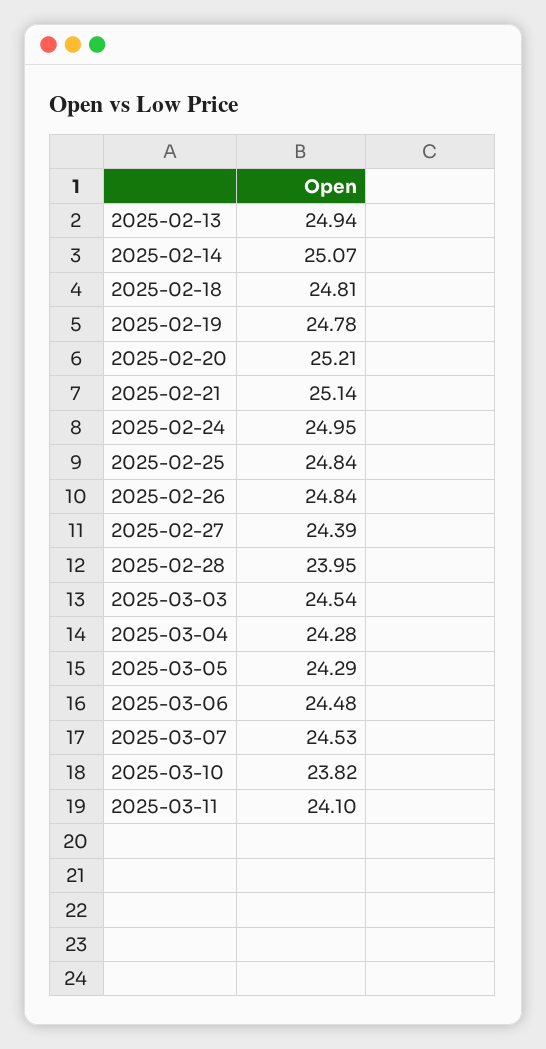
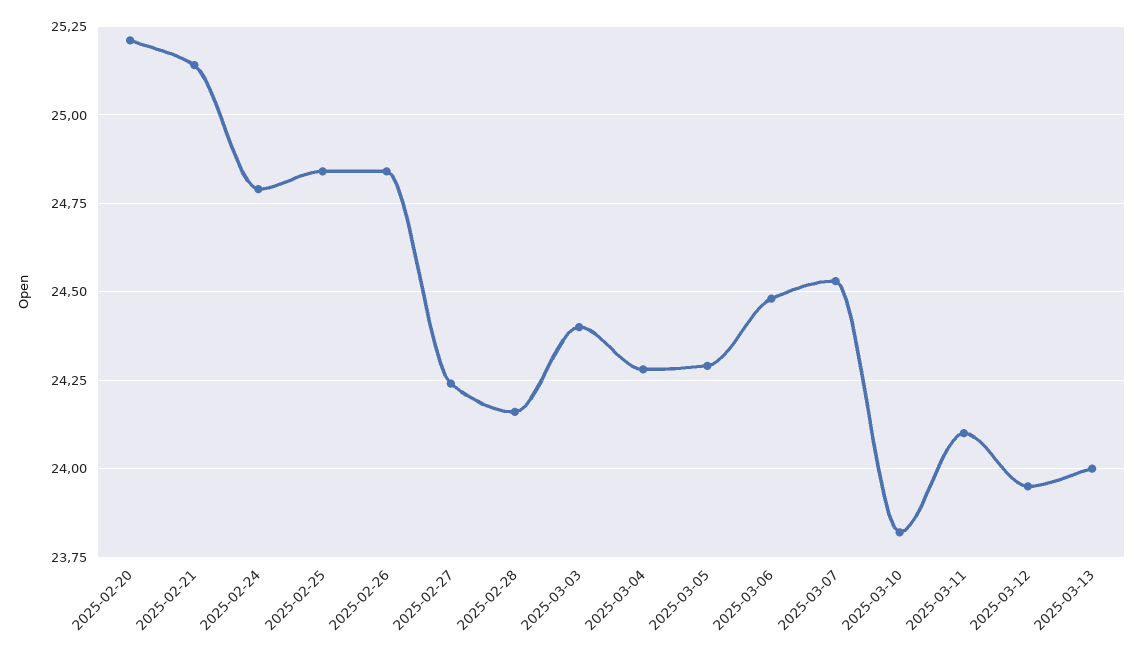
2025-02-13: 24.94 -> none
2025-02-14: 25.07 -> none
2025-02-18: 24.81 -> none
2025-02-19: 24.78 -> none
2025-02-24: 24.95 -> 24.8
2025-02-27: 24.39 -> 24.25
2025-02-28: 23.95 -> 24.15
2025-03-03: 24.54 -> 24.4
2025-03-12: none -> 23.95
2025-03-13: none -> 24

